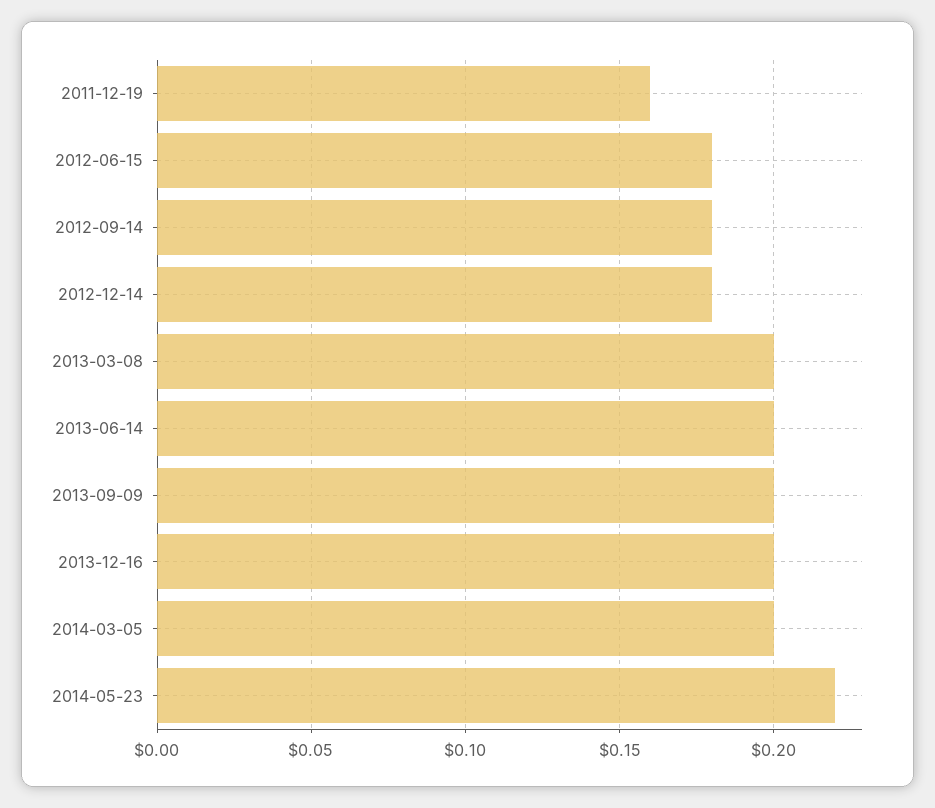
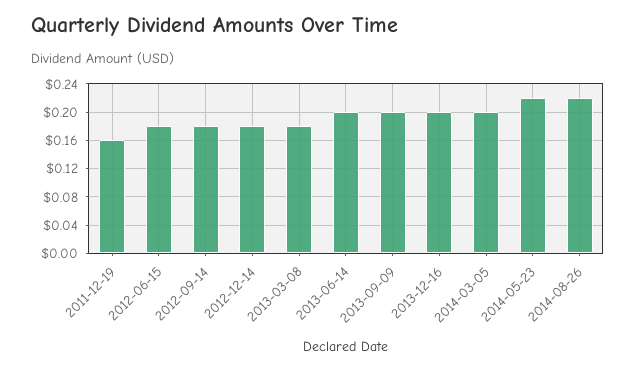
2013-03-08: 0.2 -> 0.18
2014-08-26: none -> 0.22

